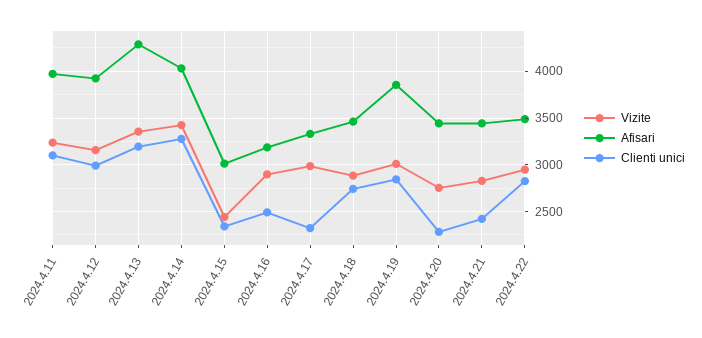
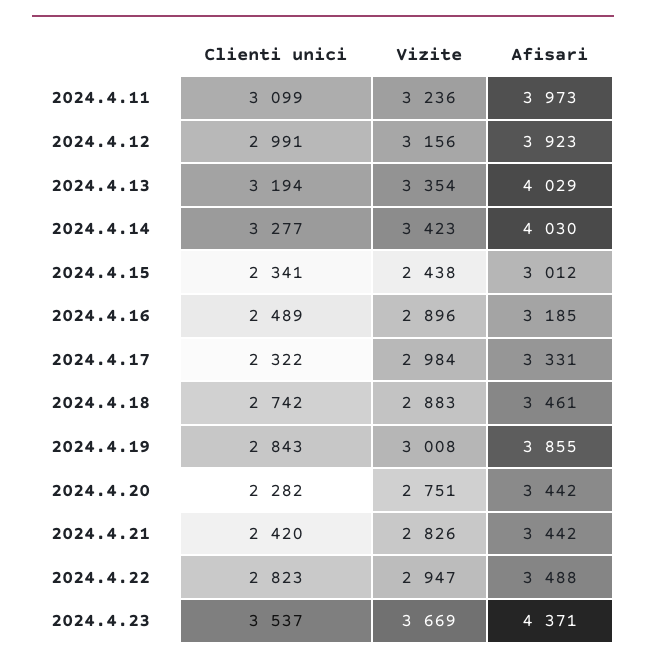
Afisari, 2024.4.13: 4300 -> 4029
Clienti unici, 2024.4.23: none -> 3537
Vizite, 2024.4.23: none -> 3669
Afisari, 2024.4.23: none -> 4371

